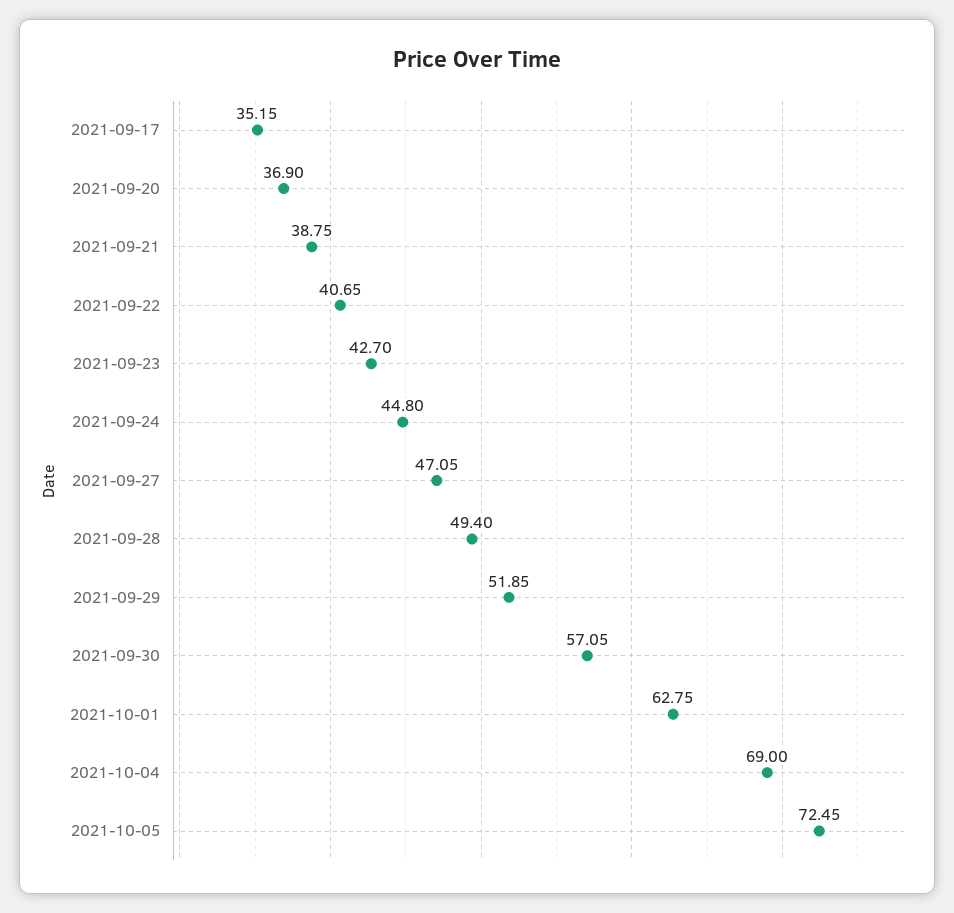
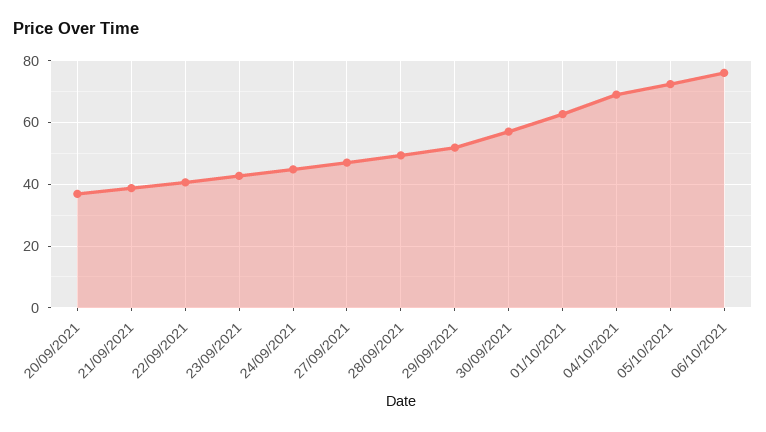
2021-09-17: 35.15 -> none
06/10/2021: none -> 76

